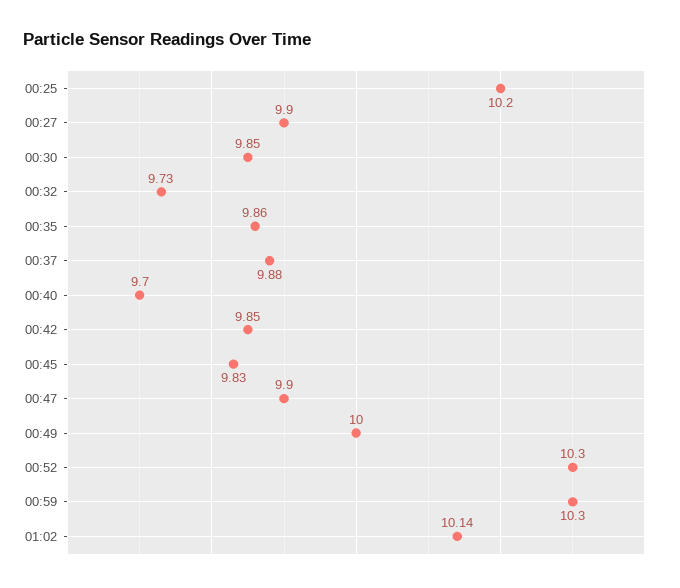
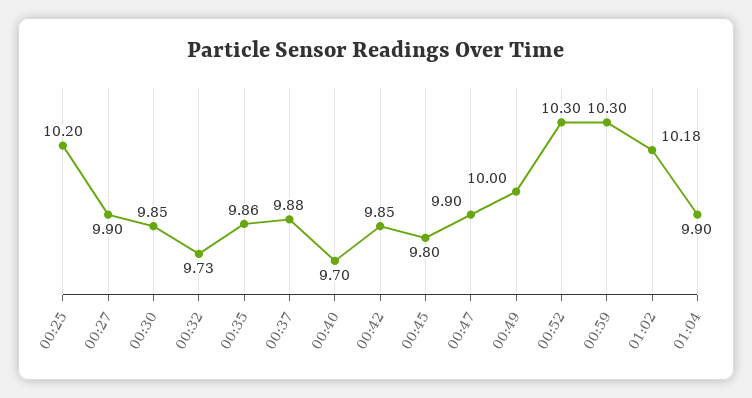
00:45: 9.83 -> 9.8
01:02: 10.14 -> 10.18
01:04: none -> 9.9

